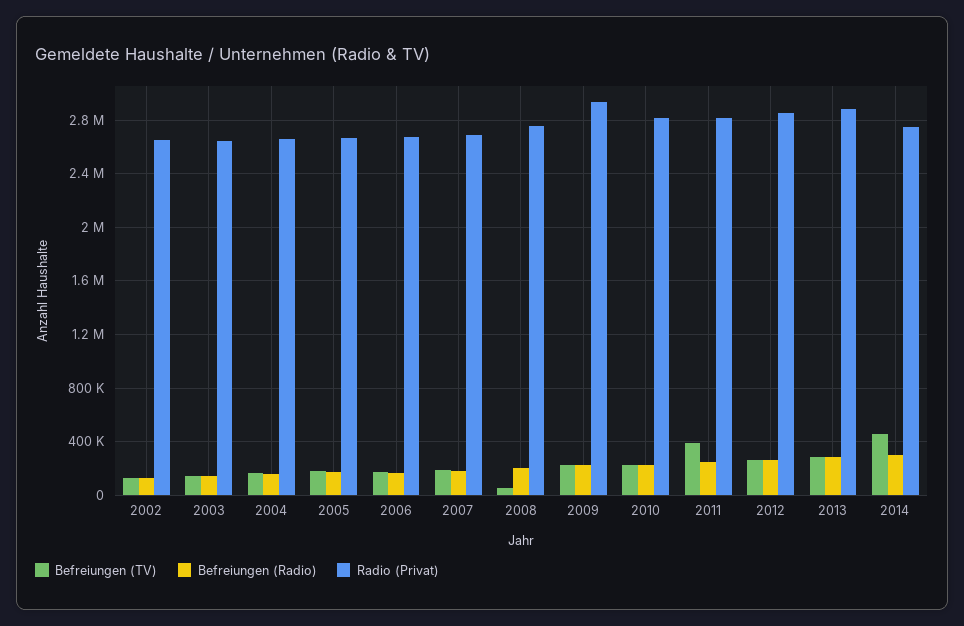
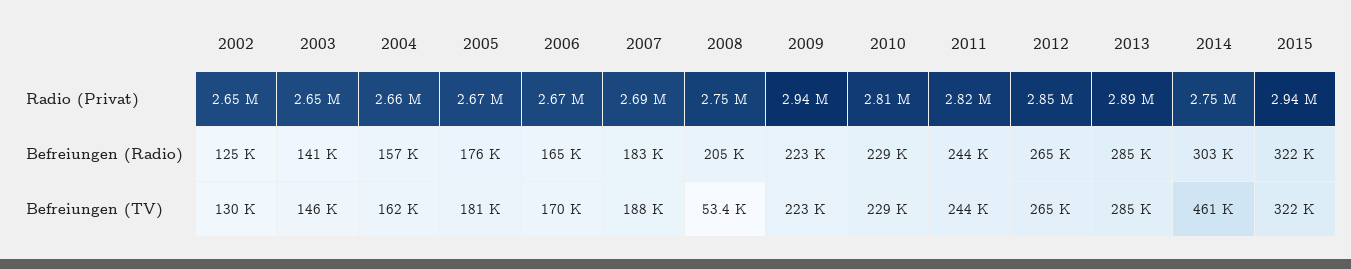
Befreiungen (TV), 2011: 400000 -> 244000
Radio (Privat), 2015: none -> 2940000
Befreiungen (Radio), 2015: none -> 322000
Befreiungen (TV), 2015: none -> 322000

